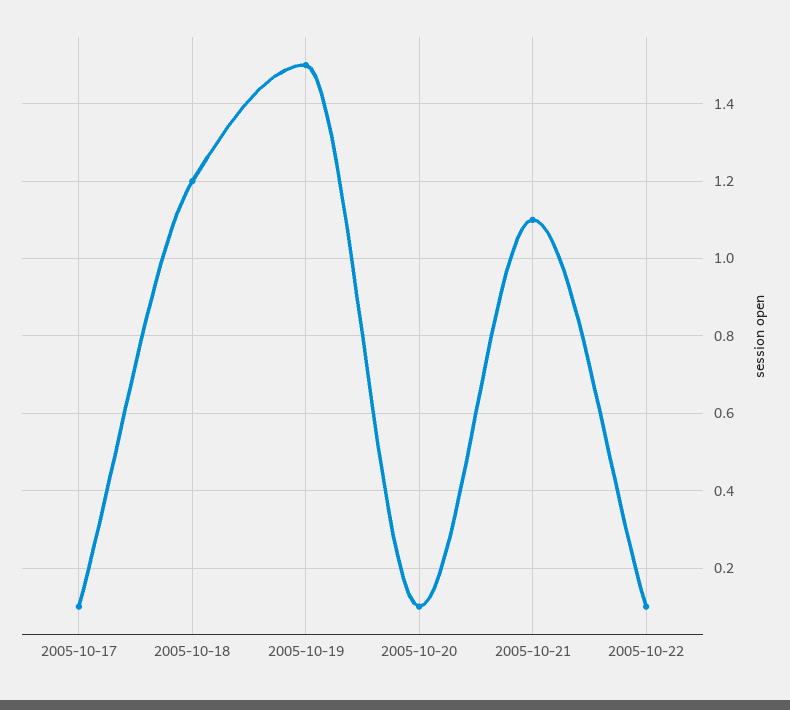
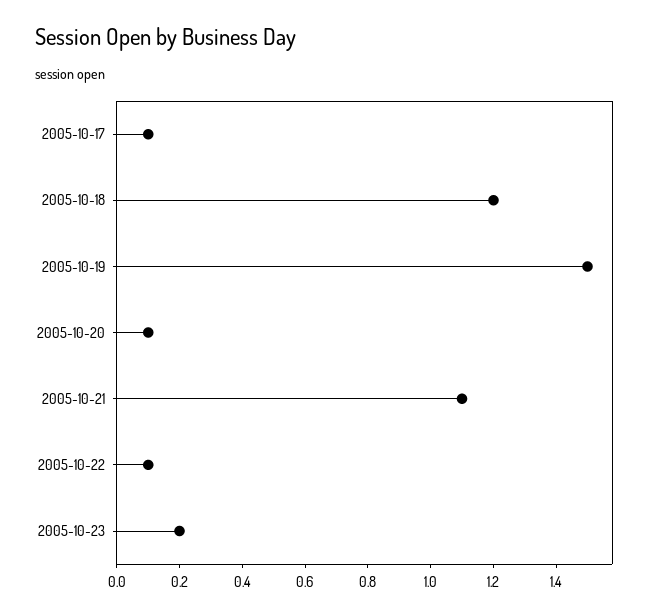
2005-10-23: none -> 0.2

